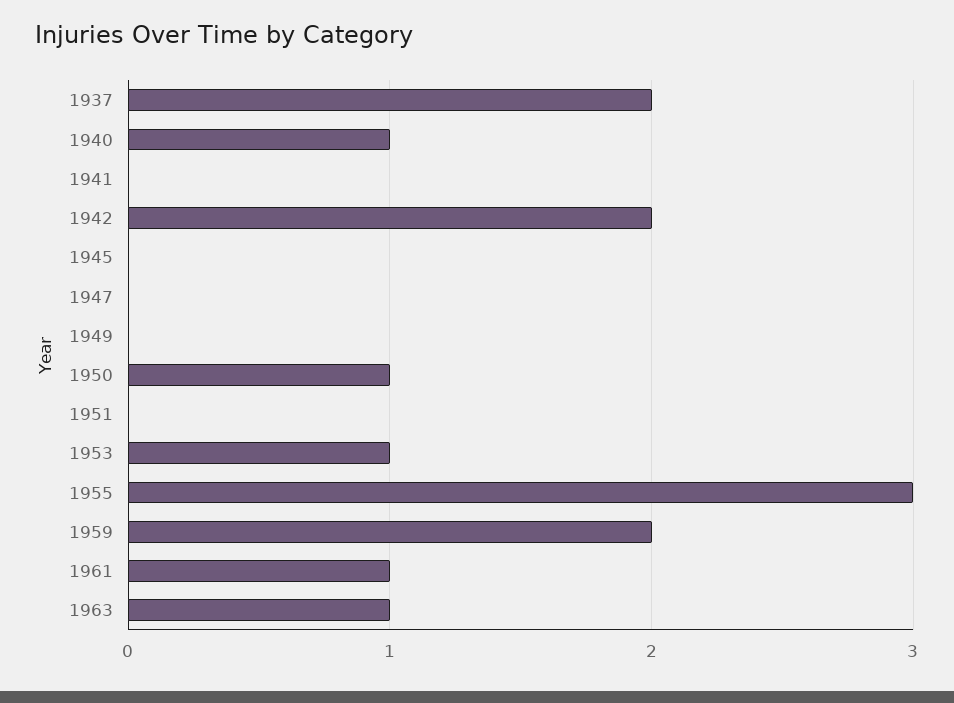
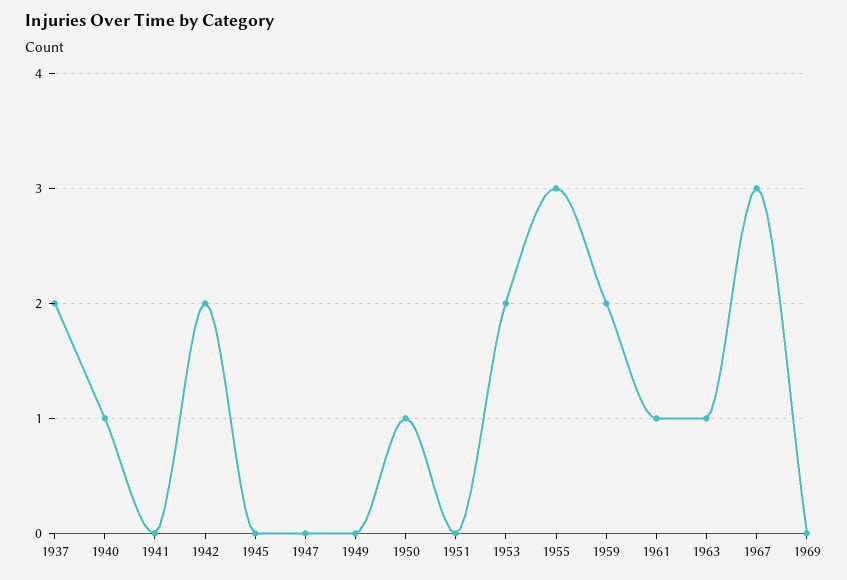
1953: 1 -> 2
1967: none -> 3
1969: none -> 0

